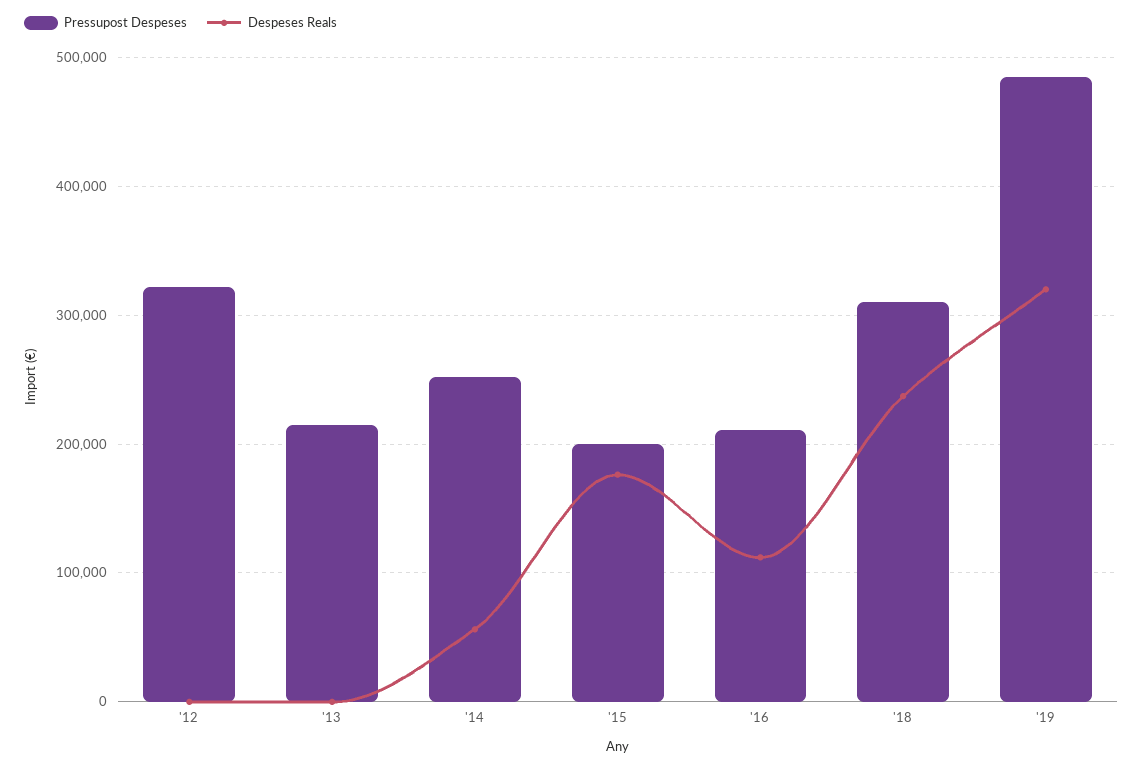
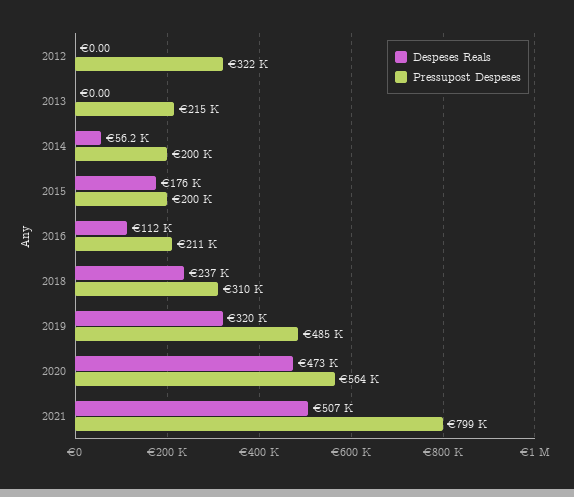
Pressupost Despeses, '14: 250000 -> 200000
Despeses Reals, 2020: none -> 473000
Pressupost Despeses, 2020: none -> 564000
Despeses Reals, 2021: none -> 507000
Pressupost Despeses, 2021: none -> 799000

